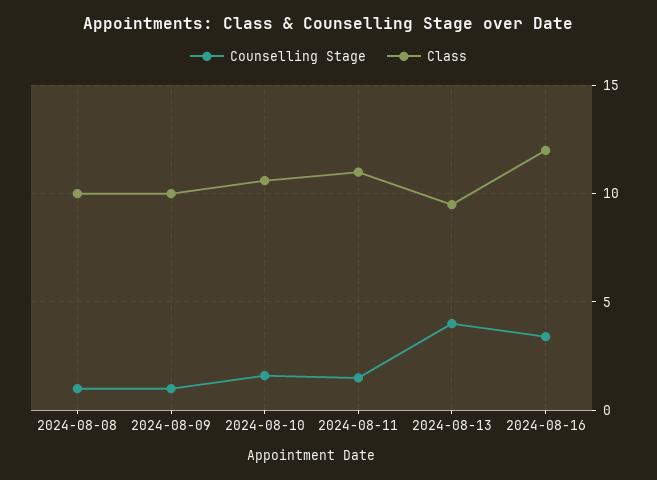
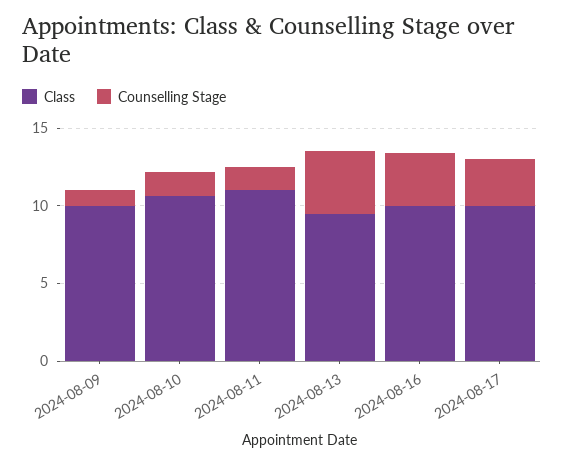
Counselling Stage, 2024-08-08: 1 -> none
Class, 2024-08-08: 10 -> none
Class, 2024-08-16: 12 -> 10
Class, 2024-08-17: none -> 10
Counselling Stage, 2024-08-17: none -> 3

